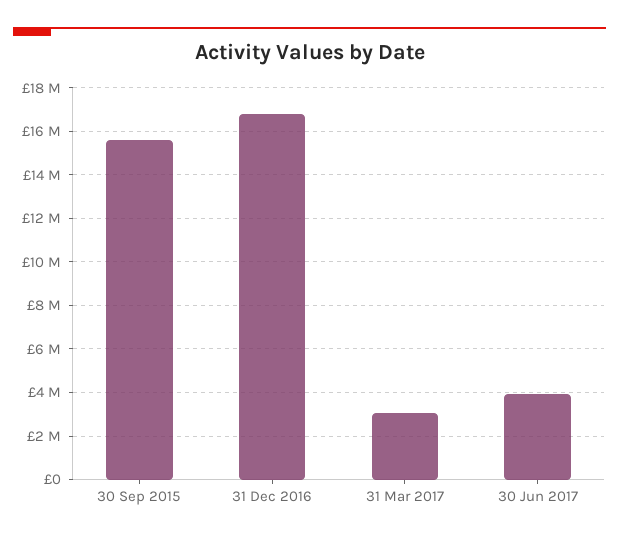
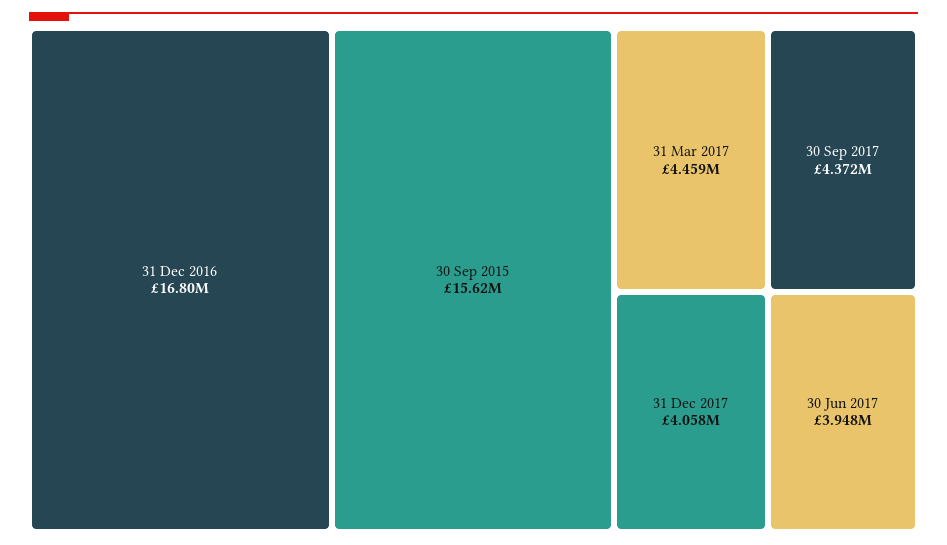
31 Mar 2017: 3000000 -> 4459000
30 Sep 2017: none -> 4372000
31 Dec 2017: none -> 4058000

